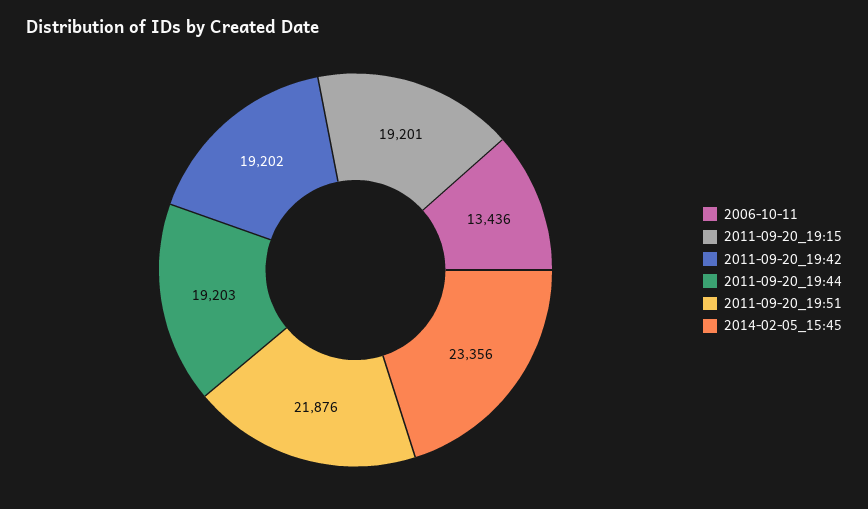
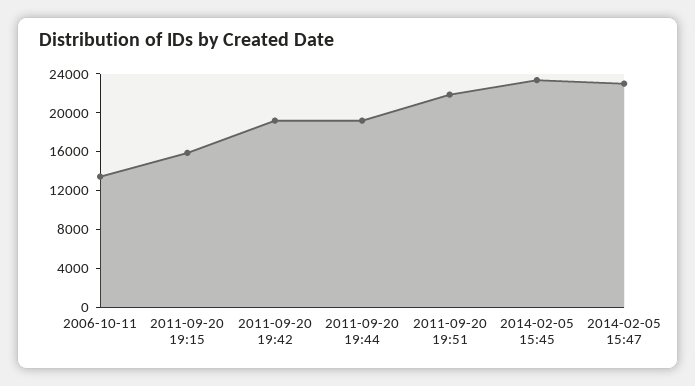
2011-09-20_19:15: 19201 -> 16000
2014-02-05 15:47: none -> 23000

